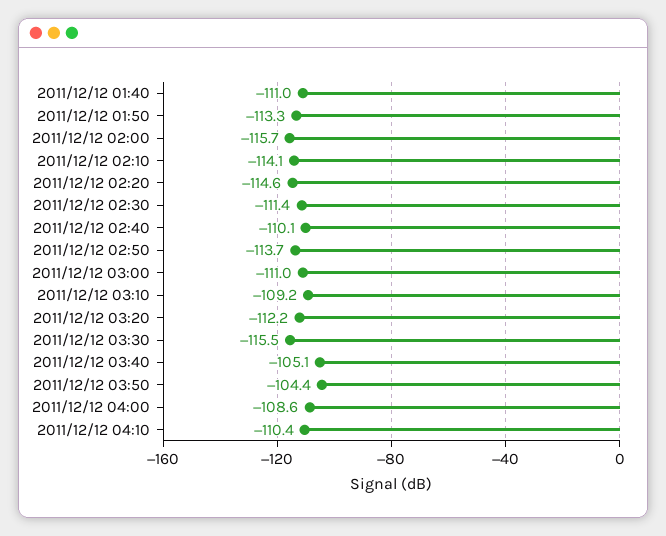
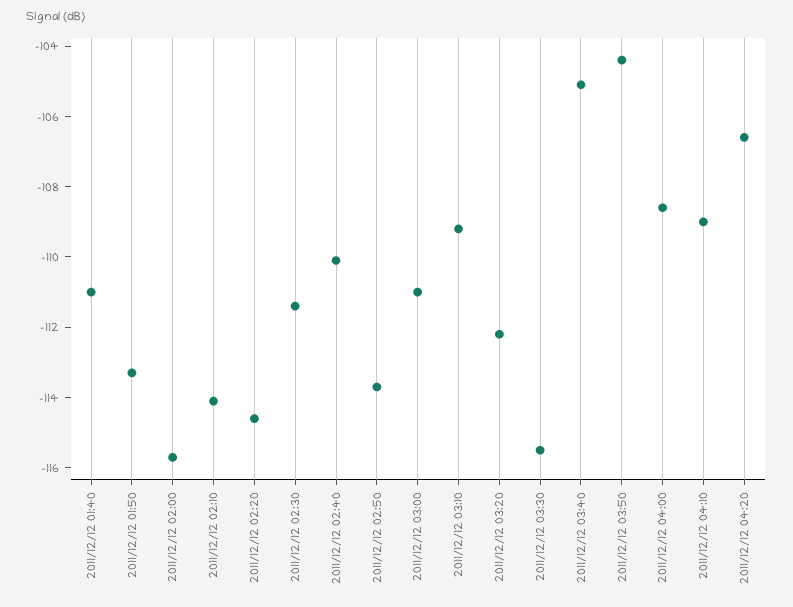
2011/12/12 04:10: -110.4 -> -109
2011/12/12 04:20: none -> -106.5

